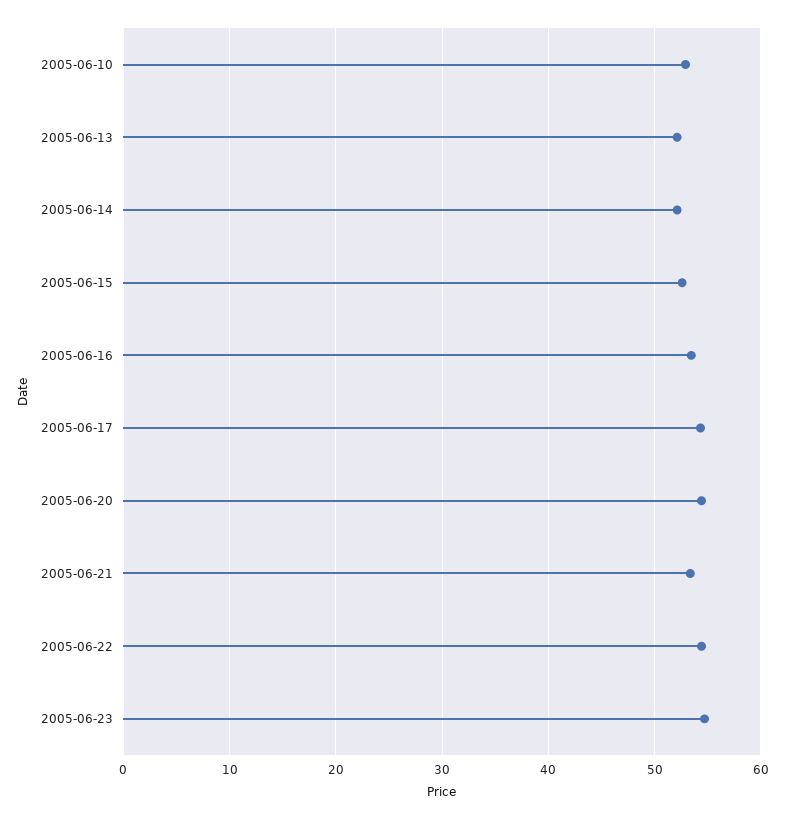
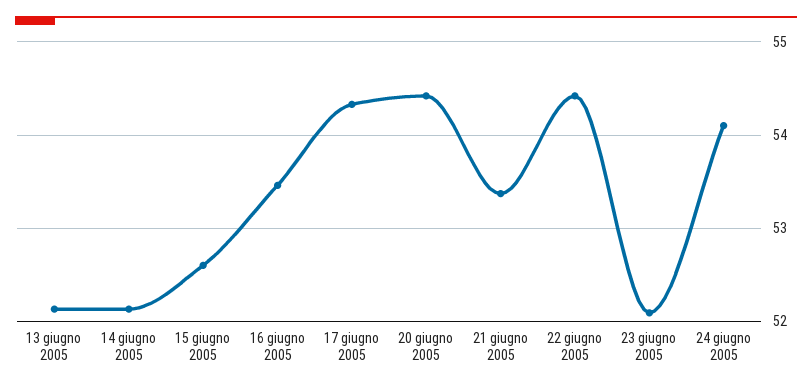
2005-06-10: 53 -> none
2005-06-23: 55 -> 52.1
24 giugno 2005: none -> 54.1

